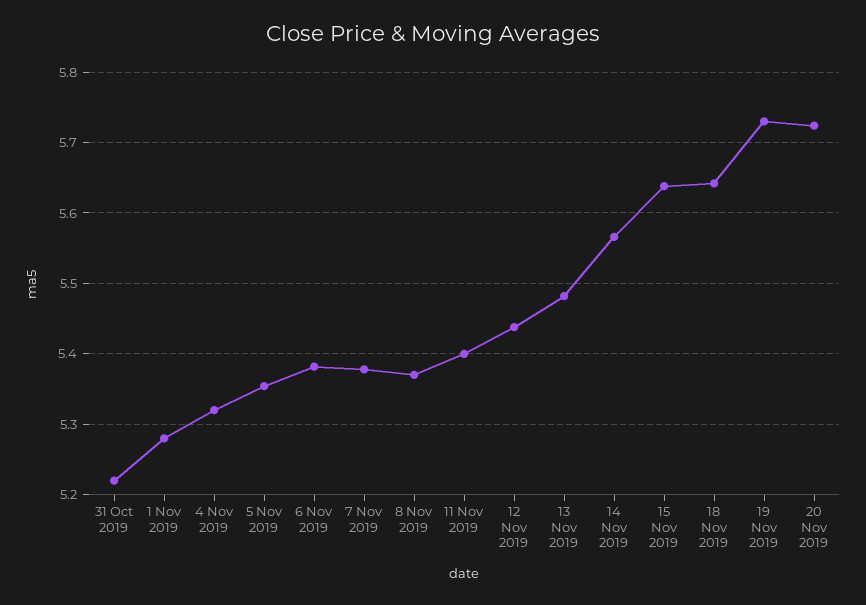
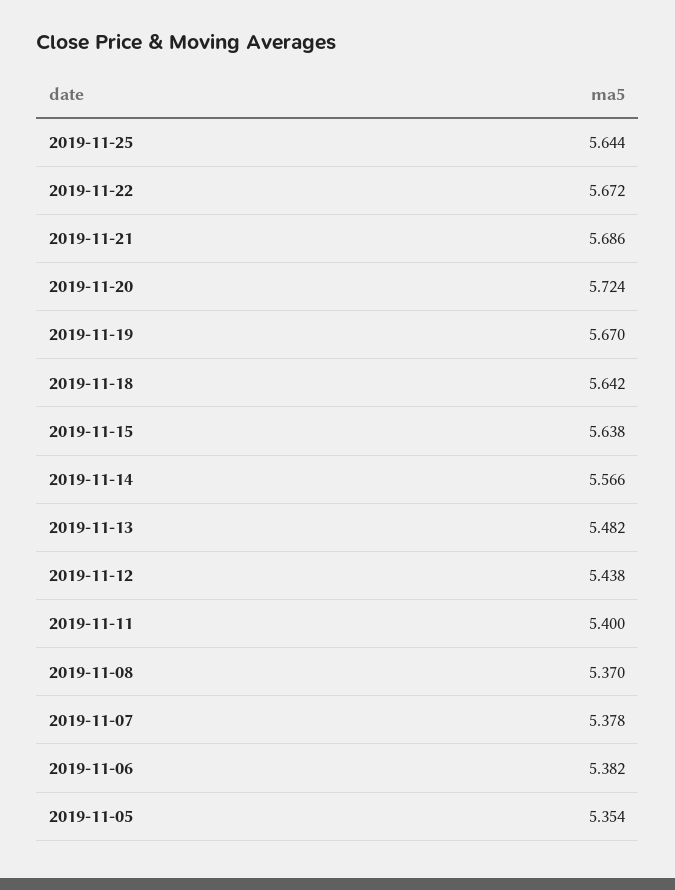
31 Oct 2019: 5.22 -> none
1 Nov 2019: 5.28 -> none
4 Nov 2019: 5.32 -> none
19 Nov 2019: 5.73 -> 5.67
2019-11-25: none -> 5.644
2019-11-22: none -> 5.672
2019-11-21: none -> 5.686

